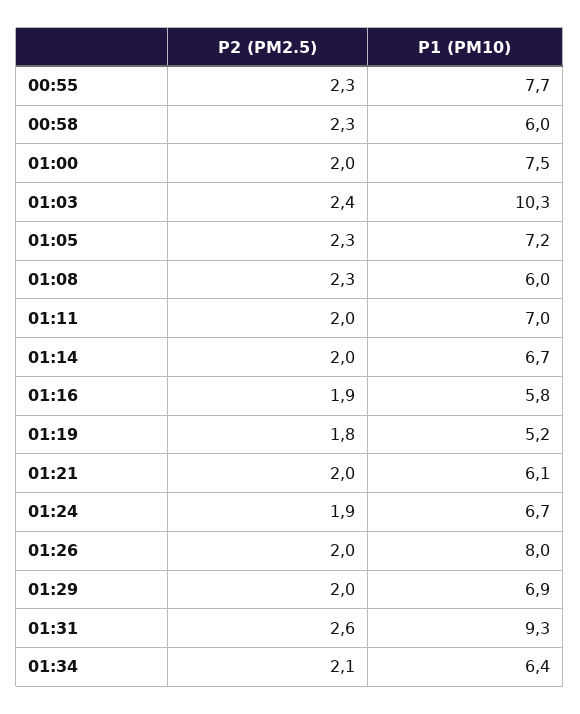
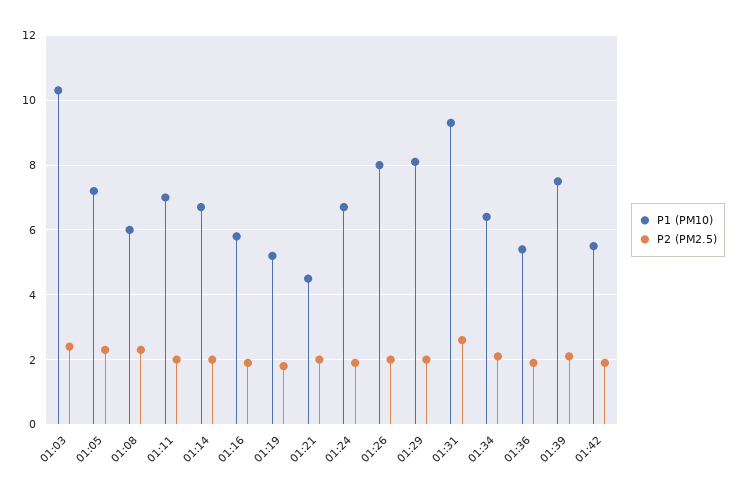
P2 (PM2.5), 00:55: 2.3 -> none
P1 (PM10), 00:55: 7.7 -> none
P2 (PM2.5), 00:58: 2.3 -> none
P1 (PM10), 00:58: 6 -> none
P2 (PM2.5), 01:00: 2 -> none
P1 (PM10), 01:00: 7.5 -> none
P1 (PM10), 01:21: 6.1 -> 4.5
P1 (PM10), 01:29: 6.9 -> 8
P1 (PM10), 01:36: none -> 5.5
P2 (PM2.5), 01:36: none -> 2
P1 (PM10), 01:39: none -> 7.5
P2 (PM2.5), 01:39: none -> 2
P1 (PM10), 01:42: none -> 5.5
P2 (PM2.5), 01:42: none -> 2

